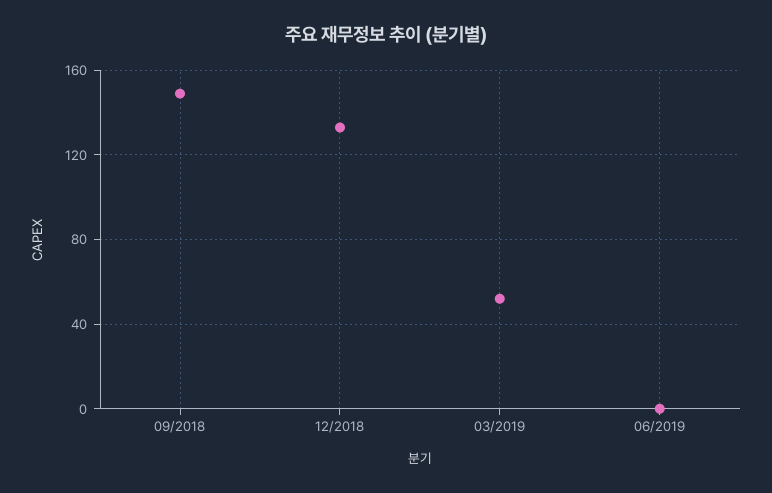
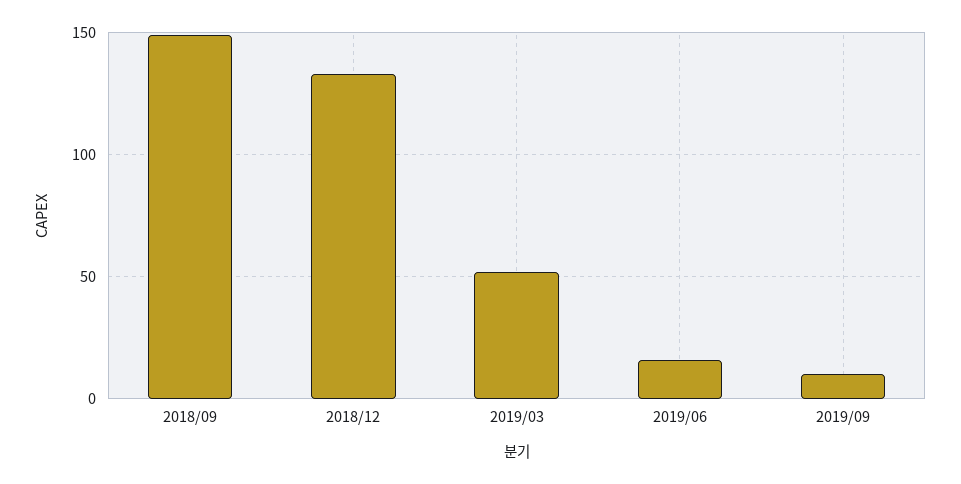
06/2019: 0 -> 15
2019/09: none -> 10

